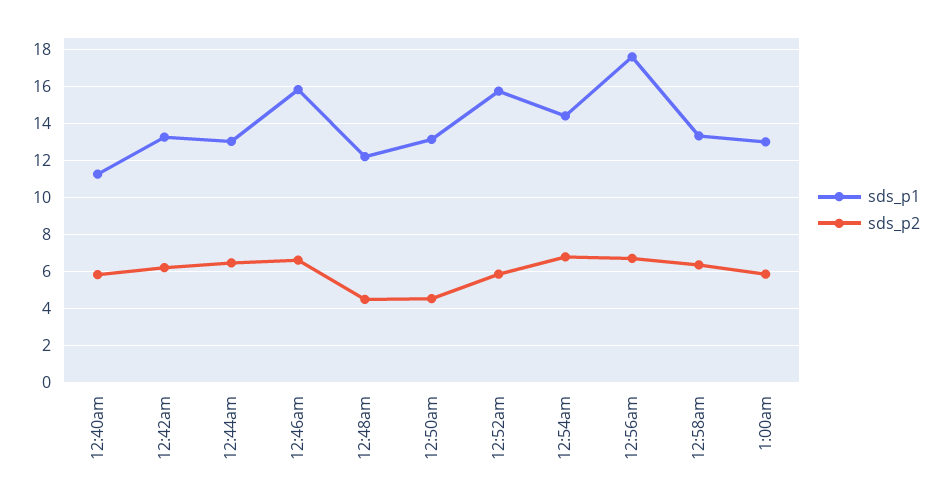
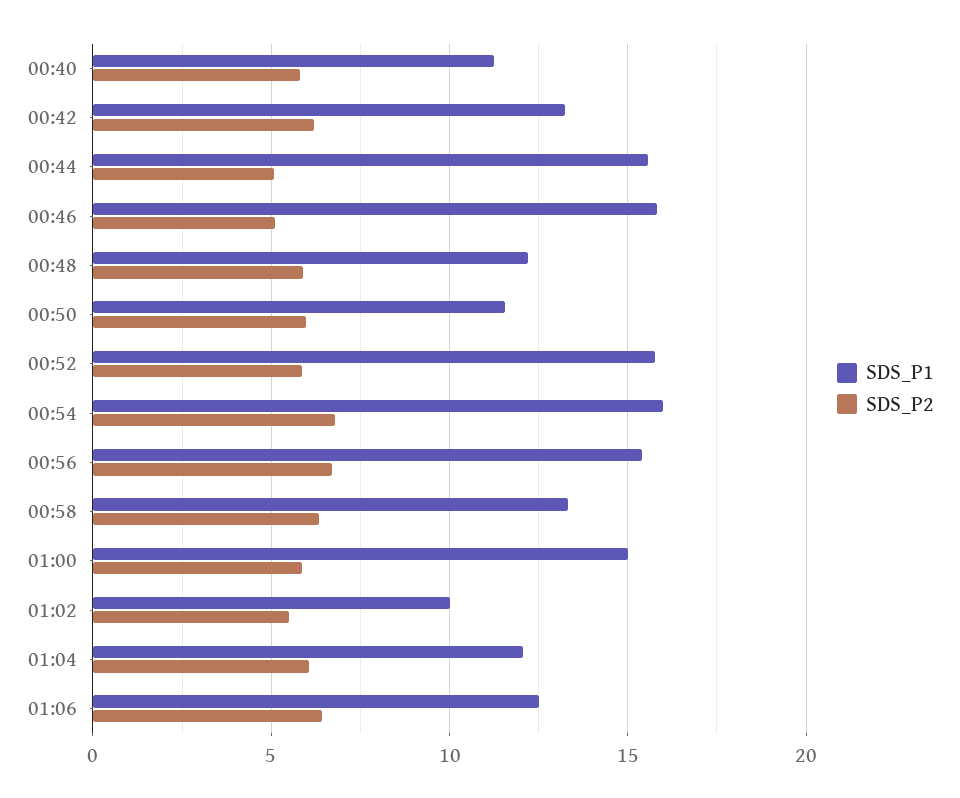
sds_p1, 12:44am: 13 -> 15.5
sds_p2, 12:44am: 6.5 -> 5
sds_p2, 12:46am: 6.5 -> 5
sds_p2, 12:48am: 4.5 -> 6
sds_p1, 12:50am: 13 -> 11.5
sds_p2, 12:50am: 4.5 -> 6
sds_p1, 12:54am: 14.5 -> 16
sds_p1, 12:56am: 17.5 -> 15.5
sds_p1, 1:00am: 13 -> 15
sds_p1, 01:02: none -> 10
sds_p2, 01:02: none -> 5.5
sds_p1, 01:04: none -> 12
sds_p2, 01:04: none -> 6
sds_p1, 01:06: none -> 12.5
sds_p2, 01:06: none -> 6.5

